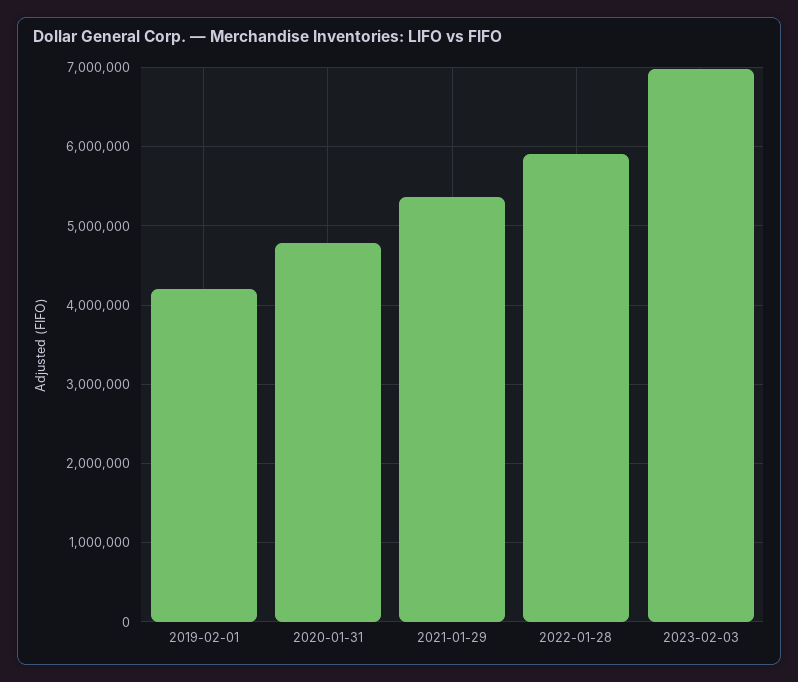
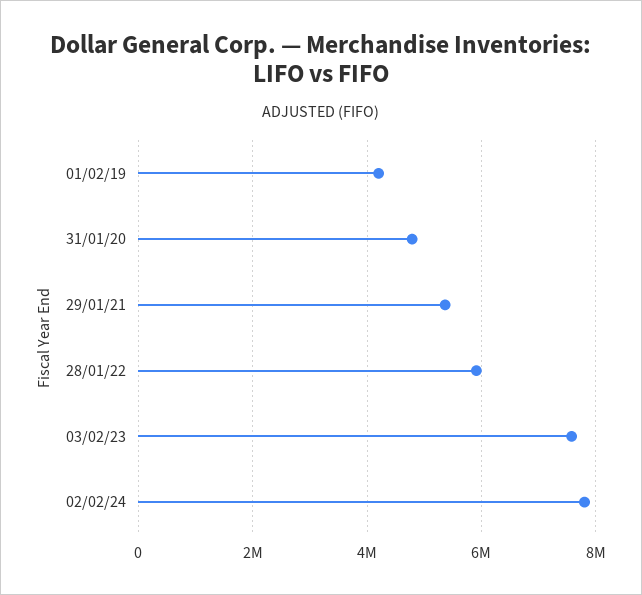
2023-02-03: 7000000 -> 7600000
02/02/24: none -> 7800000

